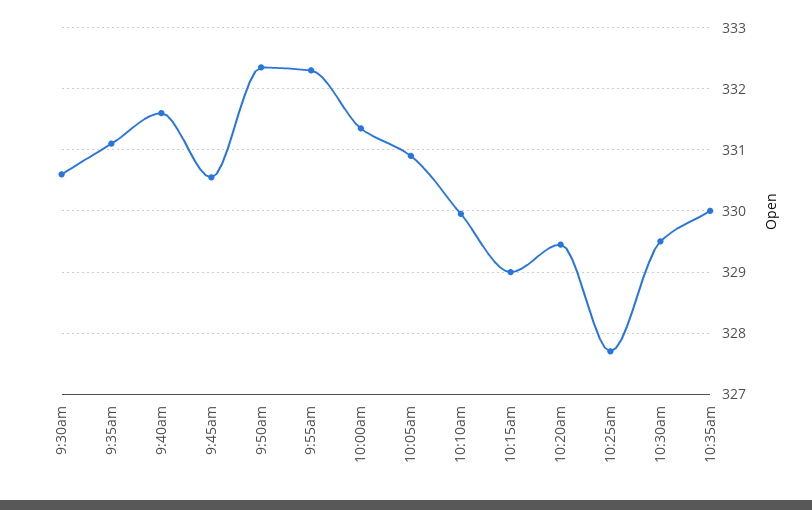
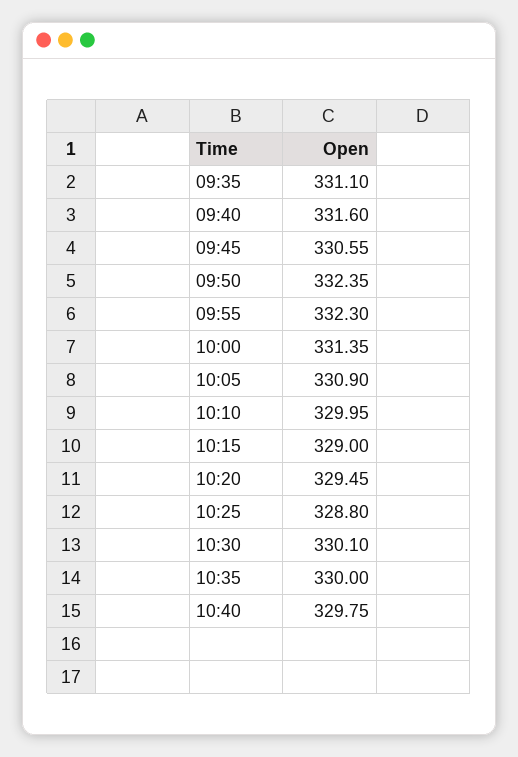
9:30am: 330.6 -> none
10:25am: 327.7 -> 328.8
10:30am: 329.5 -> 330.1
10:40: none -> 329.75

